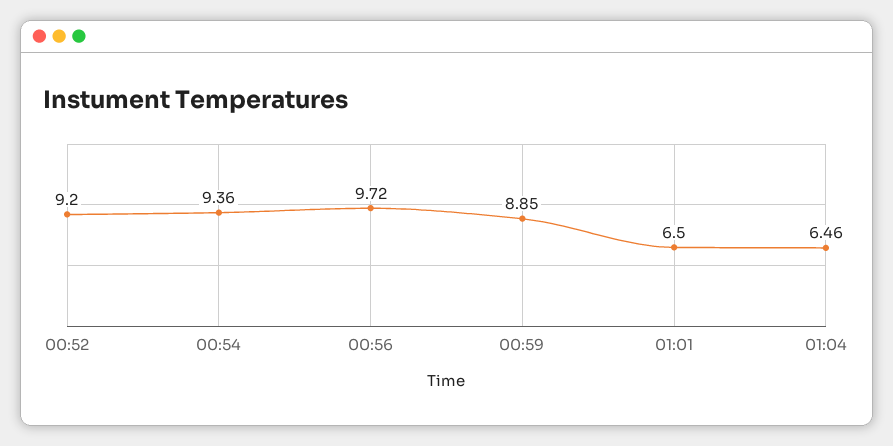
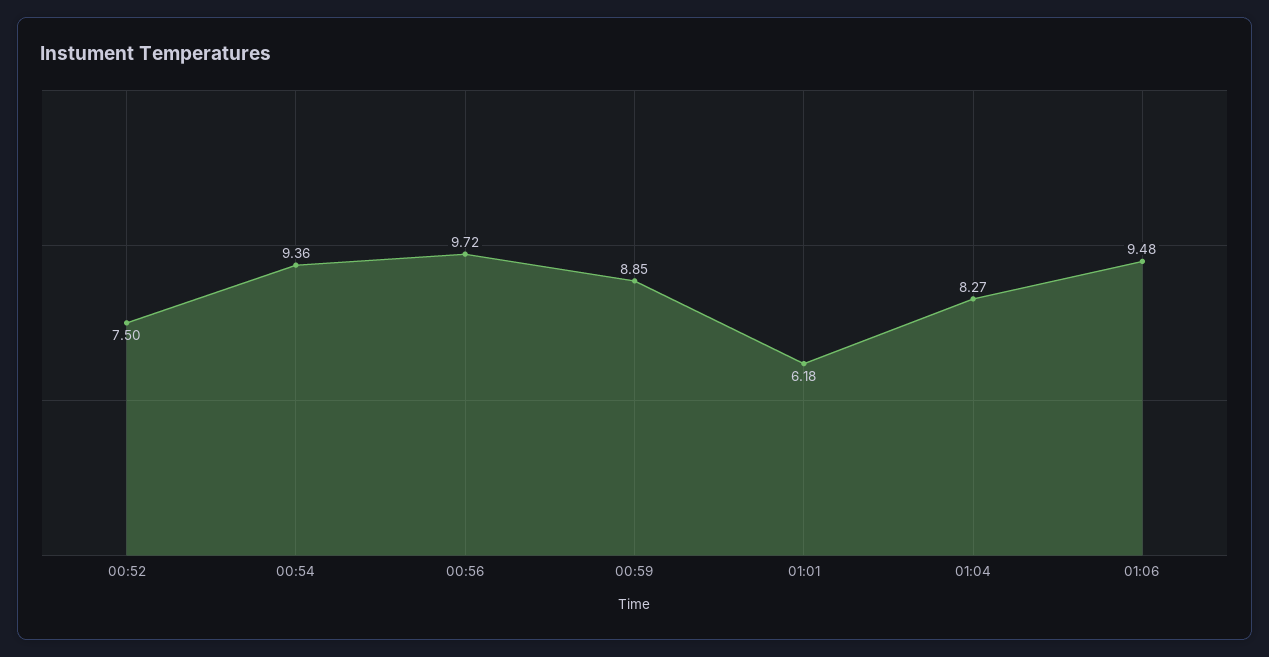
00:52: 9.2 -> 7.5
01:01: 6.5 -> 6.18
01:04: 6.46 -> 8.27
01:06: none -> 9.48

